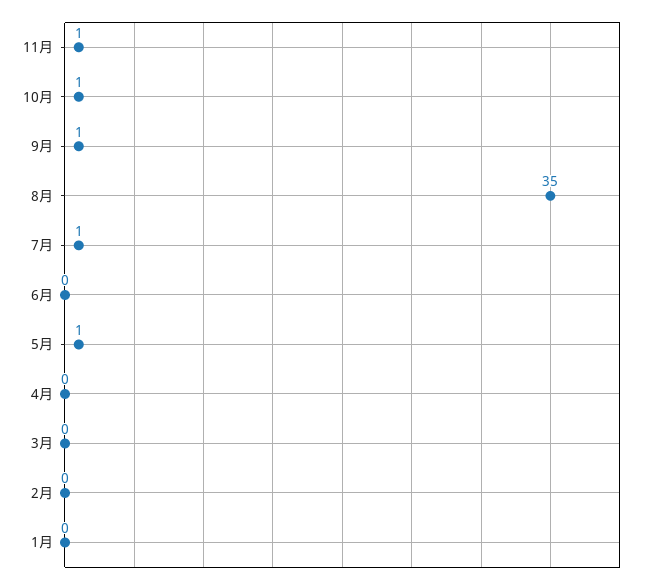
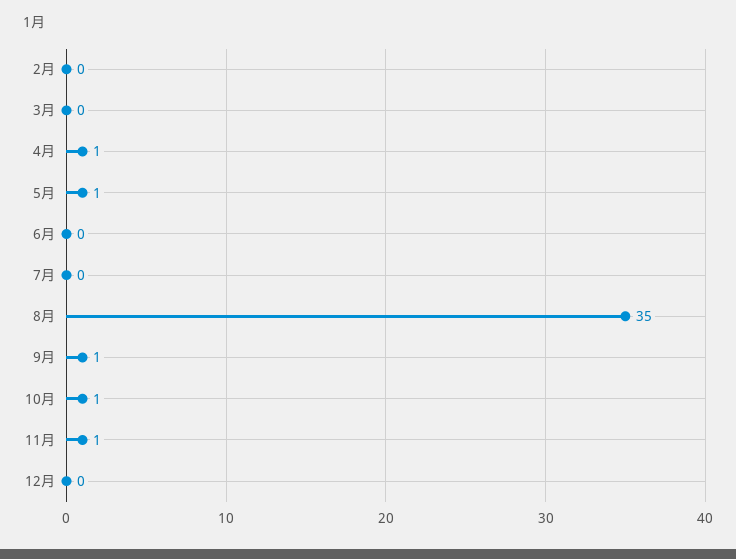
7月: 1 -> 0
4月: 0 -> 1
1月: 0 -> none
12月: none -> 0

